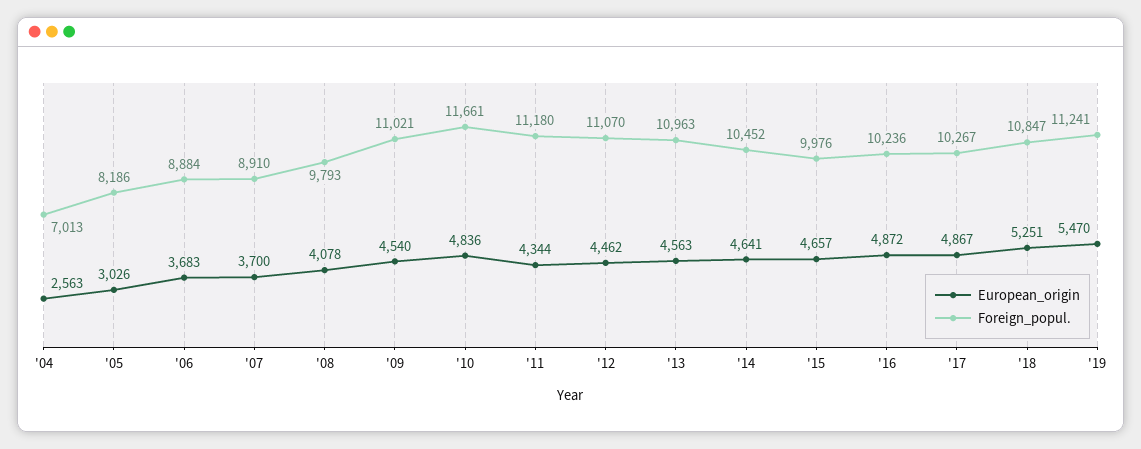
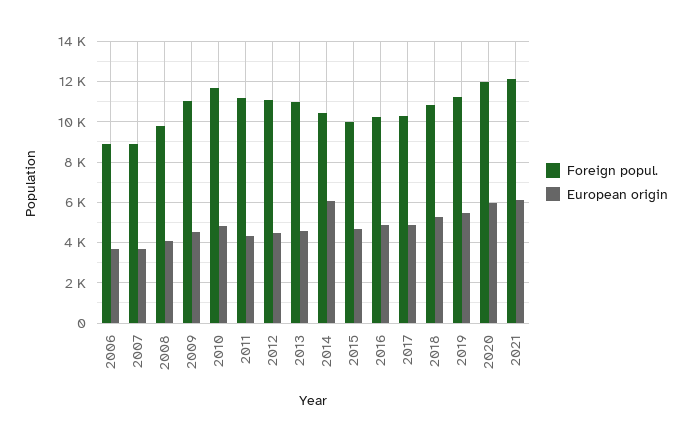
European_origin, '04: 2563 -> none
Foreign_popul., '04: 7013 -> none
European_origin, '05: 3026 -> none
Foreign_popul., '05: 8186 -> none
European_origin, '14: 4641 -> 6000
Foreign_popul., 2020: none -> 12000
European_origin, 2020: none -> 6000
Foreign_popul., 2021: none -> 12000
European_origin, 2021: none -> 6000

